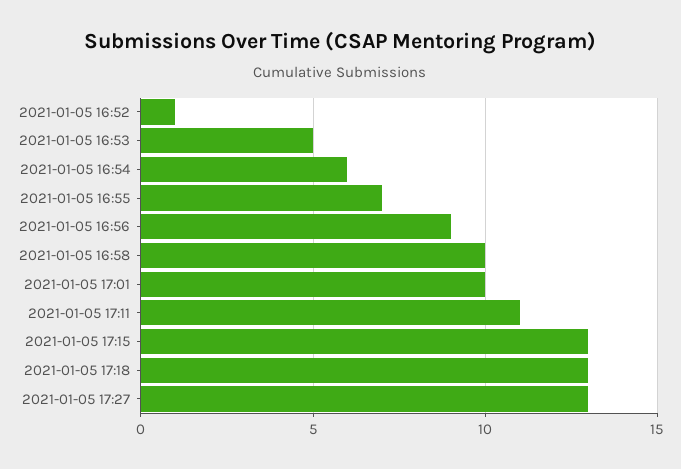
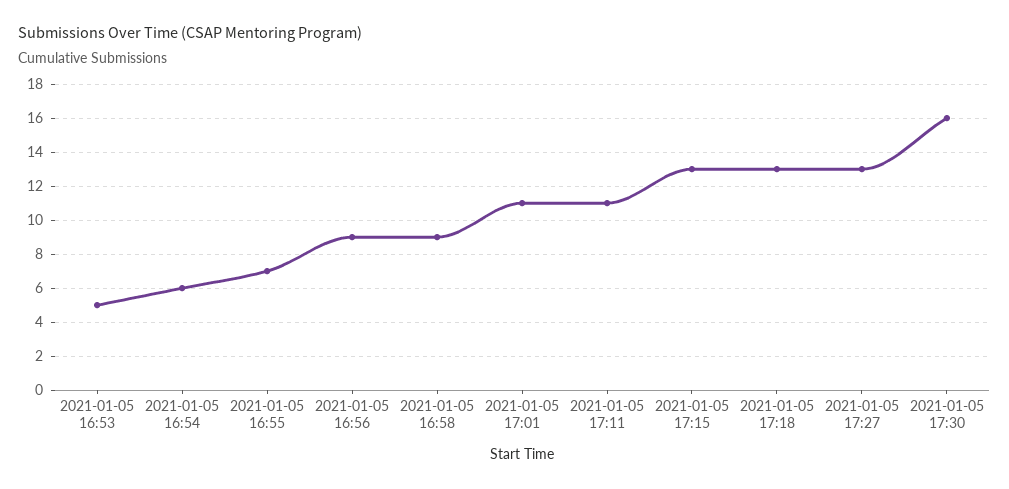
2021-01-05 16:52: 1 -> none
2021-01-05 16:58: 10 -> 9
2021-01-05 17:01: 10 -> 11
2021-01-05 17:30: none -> 16

